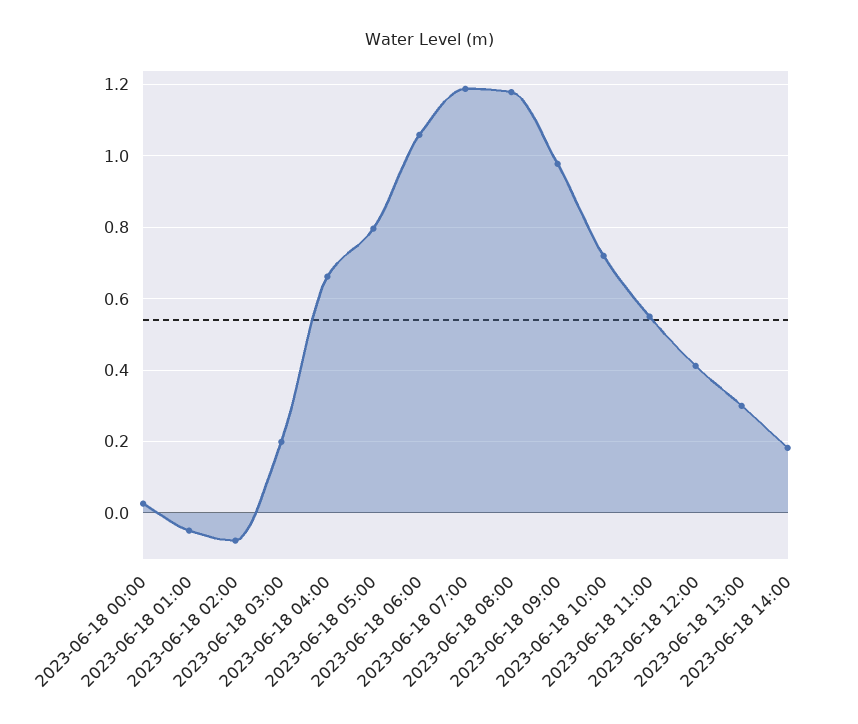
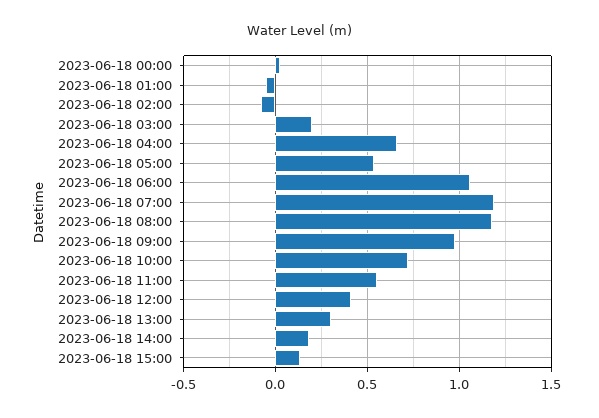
2023-06-18 05:00: 0.8 -> 0.55
2023-06-18 15:00: none -> 0.15

